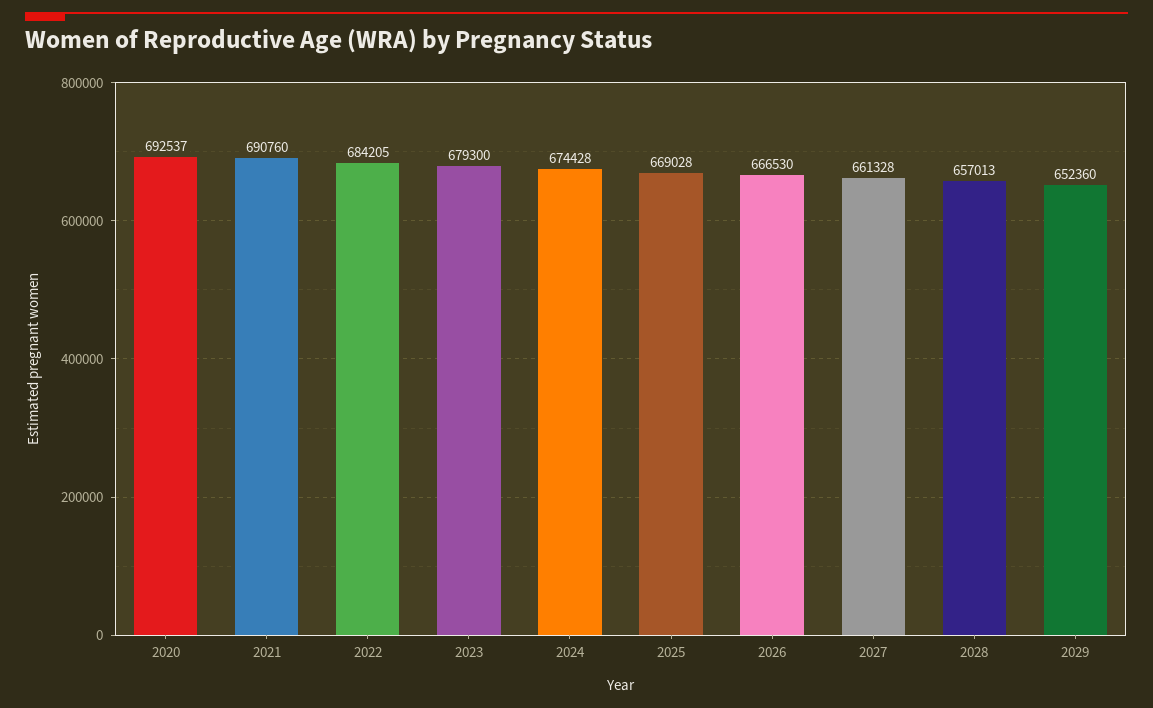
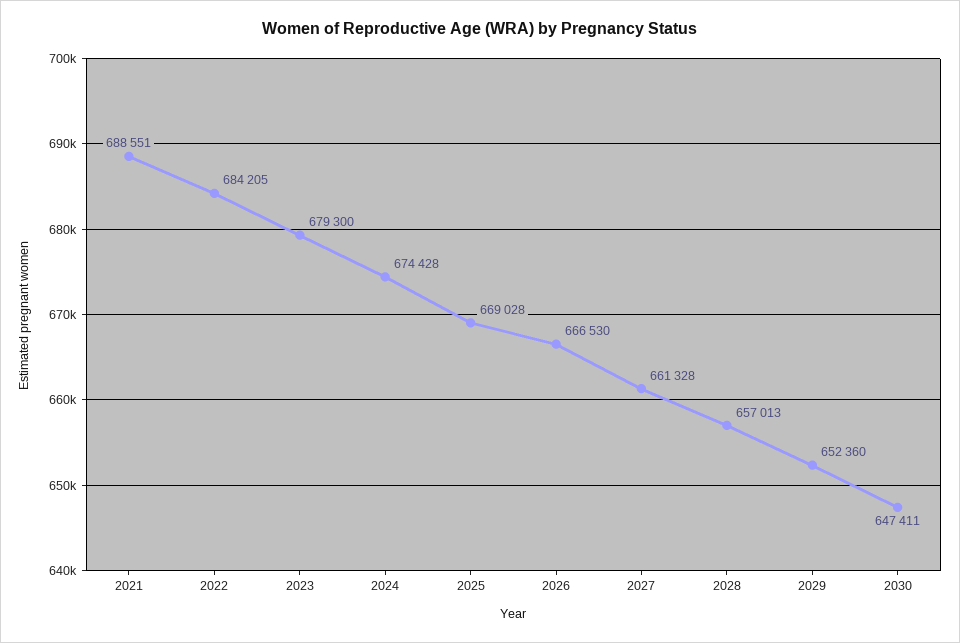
2020: 692537 -> none
2021: 690760 -> 688551
2030: none -> 647411

